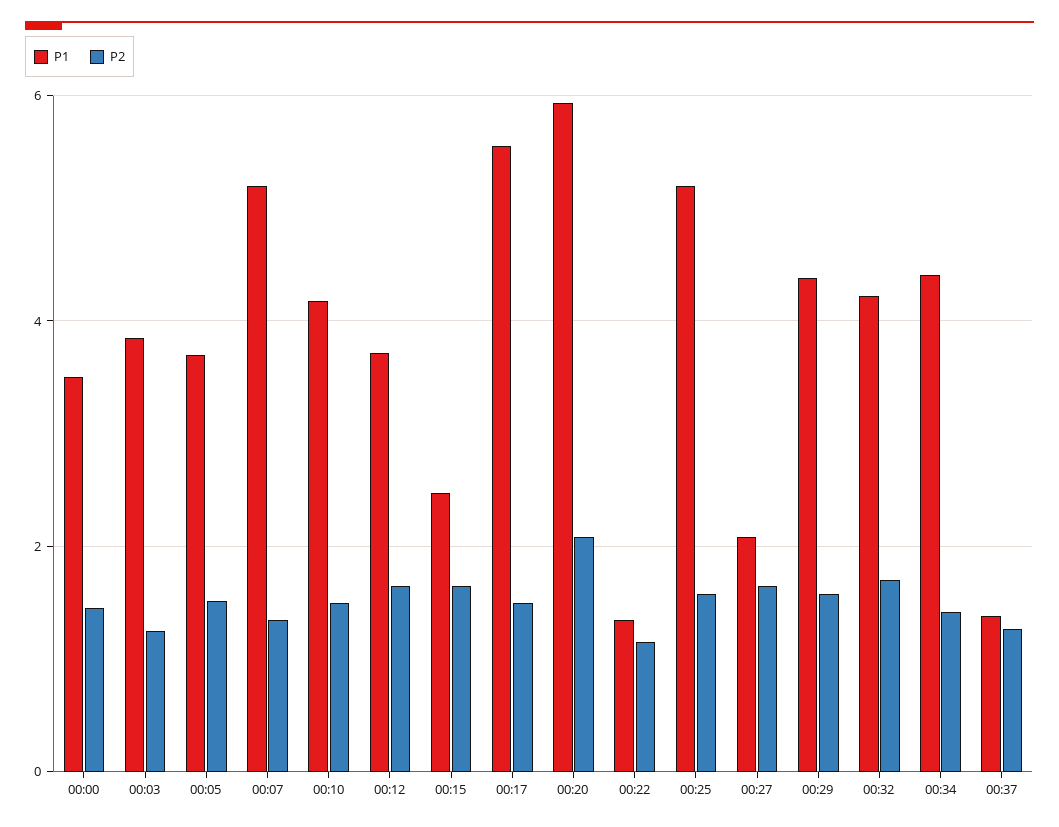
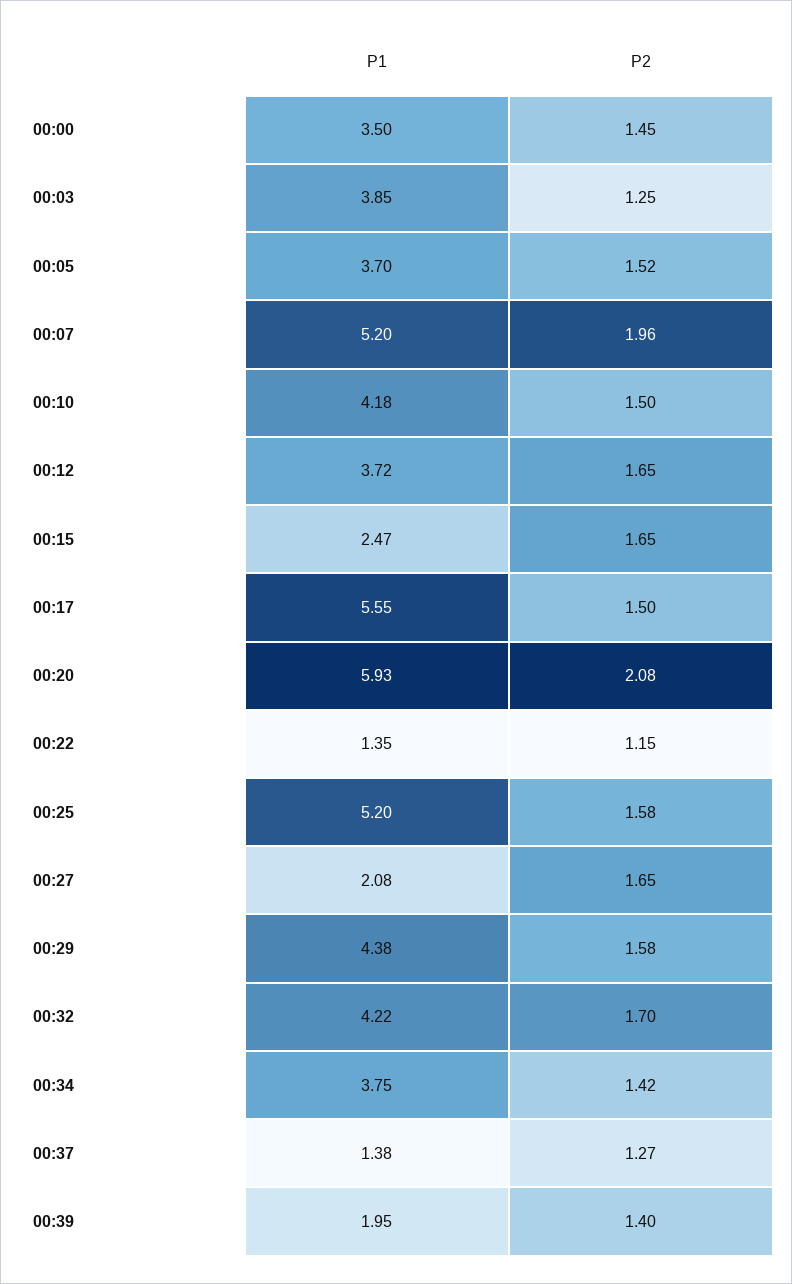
P2, 00:07: 1.4 -> 1.96
P1, 00:34: 4.4 -> 3.75
P1, 00:39: none -> 1.95
P2, 00:39: none -> 1.4

